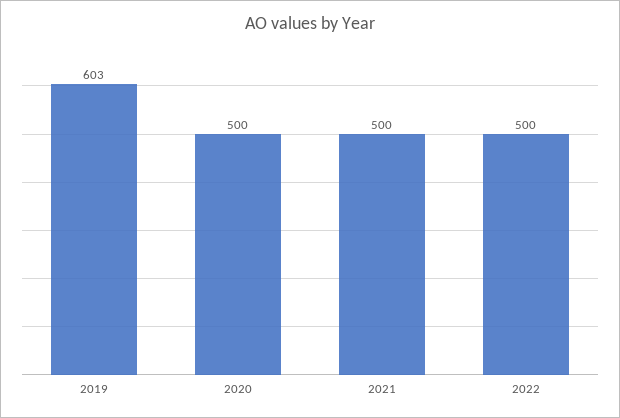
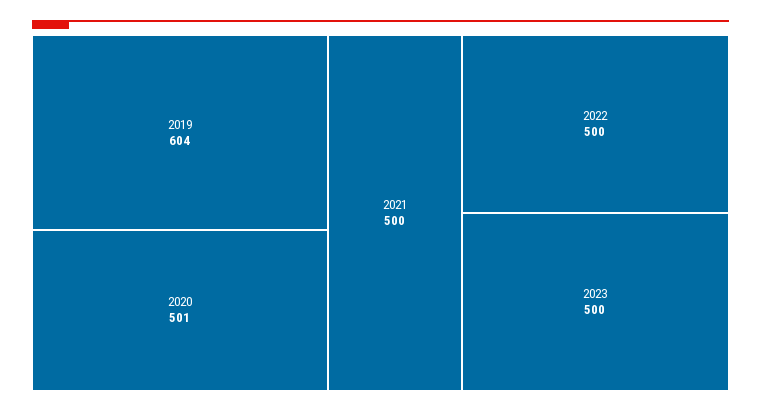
2019: 603 -> 604
2020: 500 -> 501
2023: none -> 500

